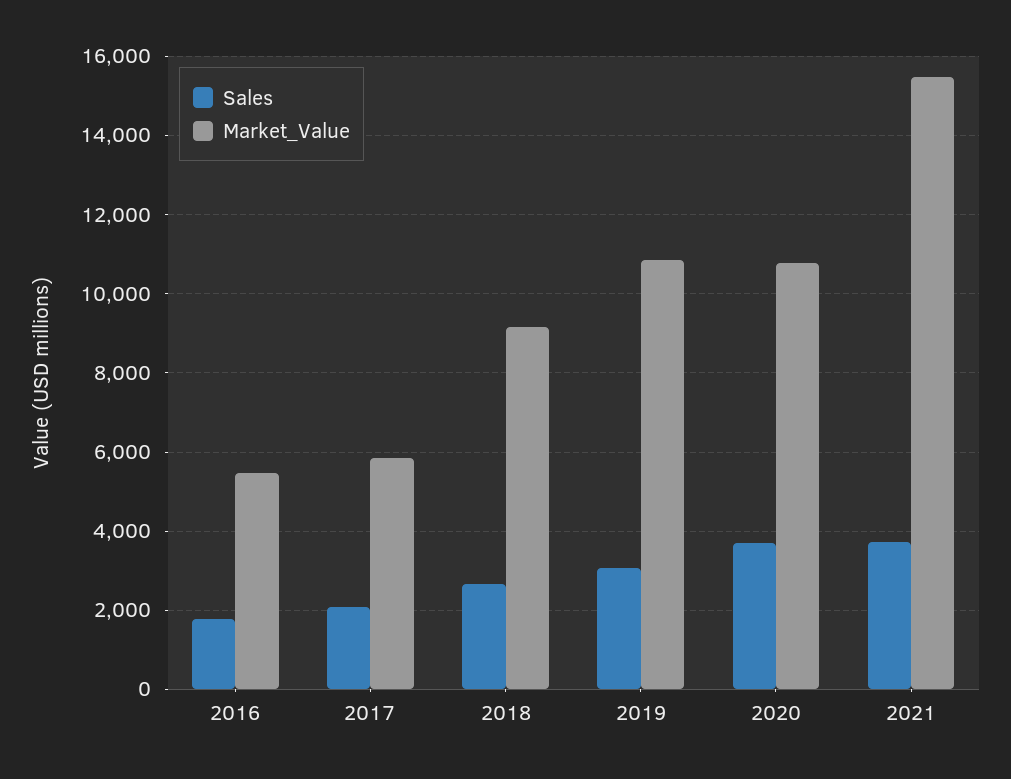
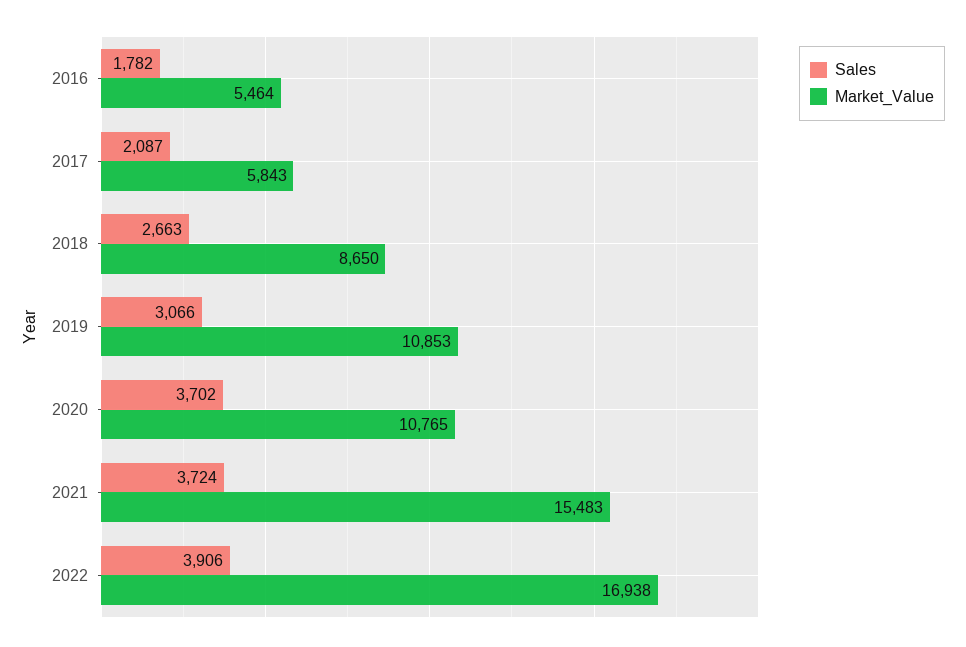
Market_Value, 2018: 9200 -> 8650
Sales, 2022: none -> 3906
Market_Value, 2022: none -> 16938

